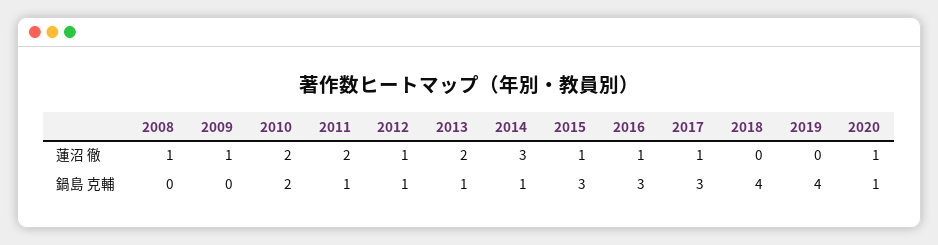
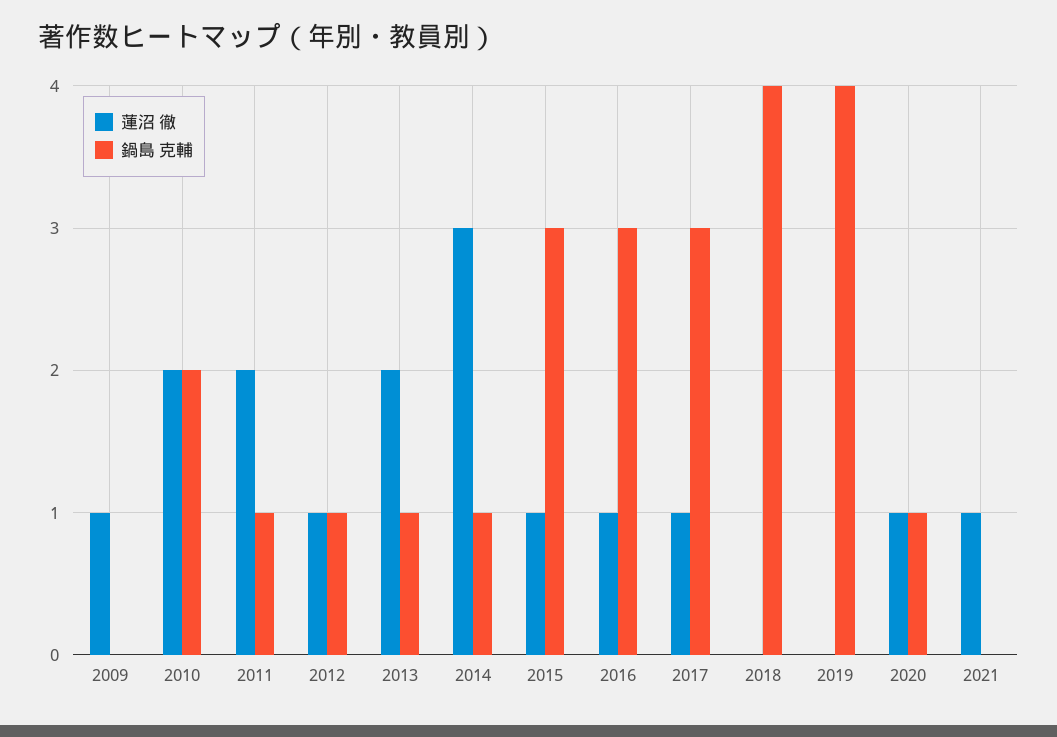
蓮沼 徹, 2008: 1 -> none
鍋島 克輔, 2008: 0 -> none
蓮沼 徹, 2021: none -> 1
鍋島 克輔, 2021: none -> 0

